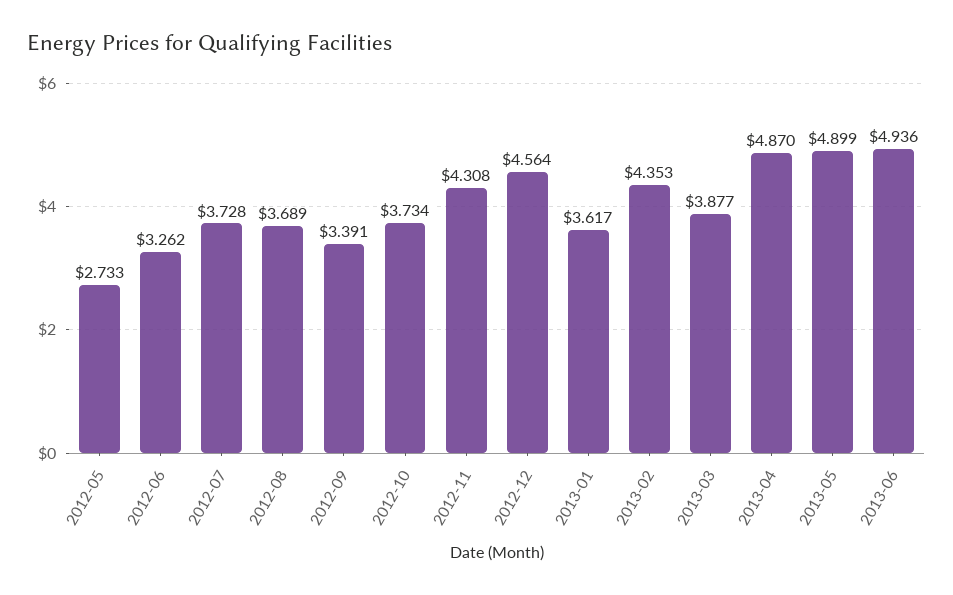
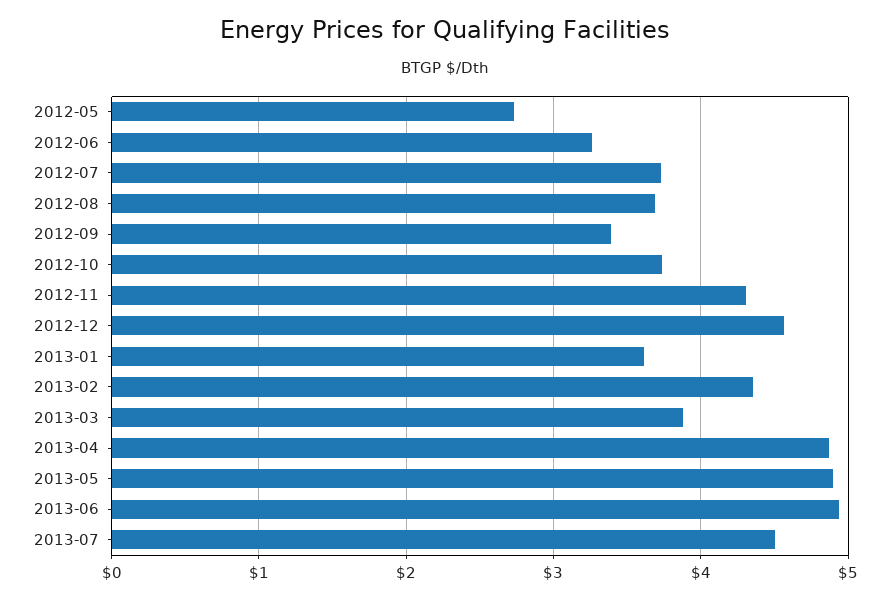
2013-07: none -> 4.5

